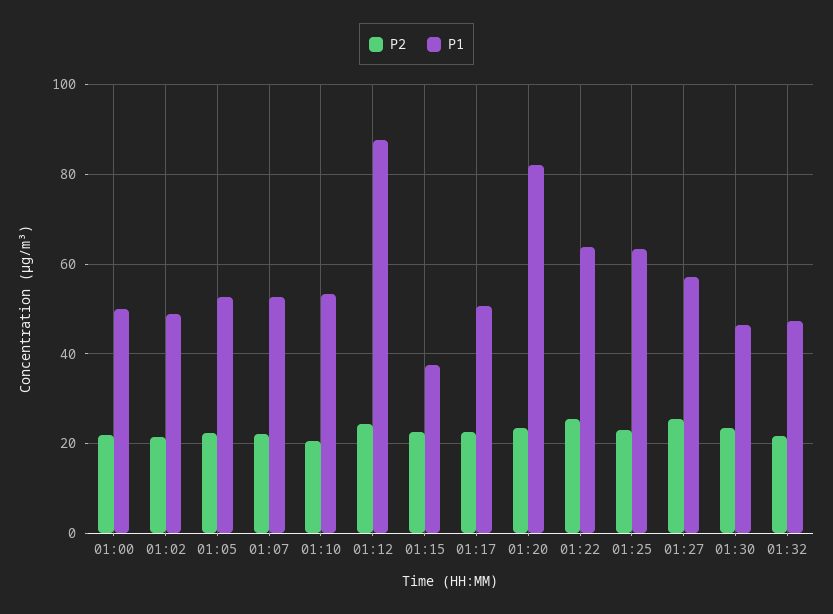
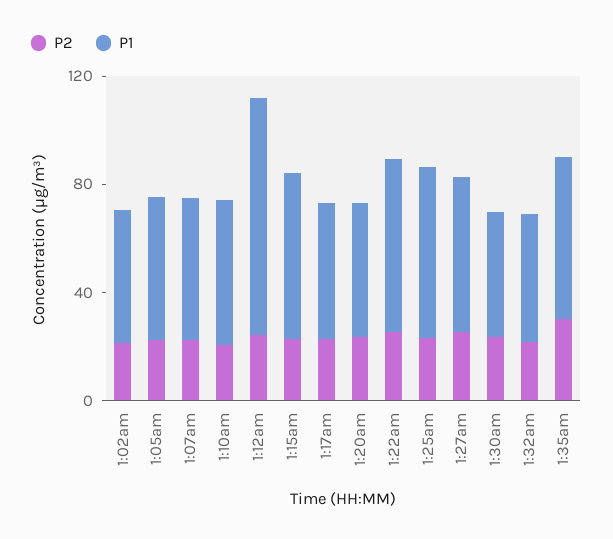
P2, 01:00: 22 -> none
P1, 01:00: 50 -> none
P1, 01:15: 38 -> 60
P1, 01:20: 82 -> 50
P2, 1:35am: none -> 30
P1, 1:35am: none -> 60

